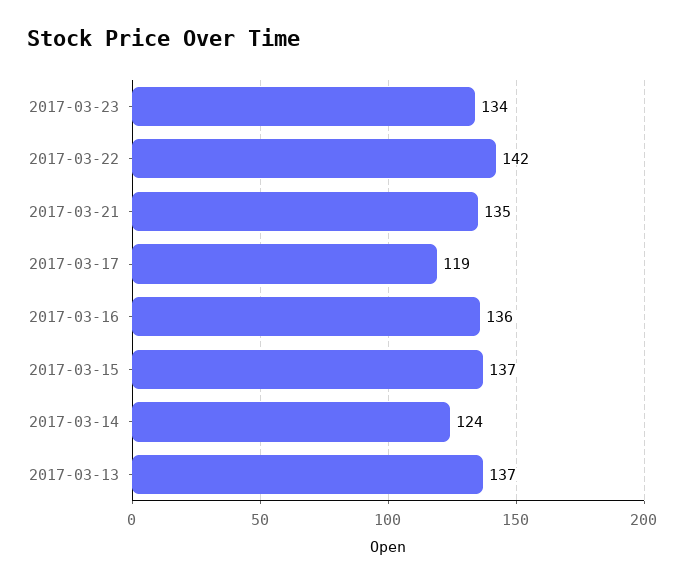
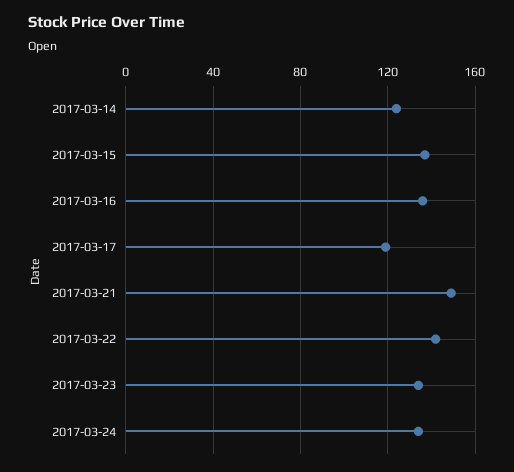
2017-03-21: 135 -> 150
2017-03-13: 137 -> none
2017-03-24: none -> 135

